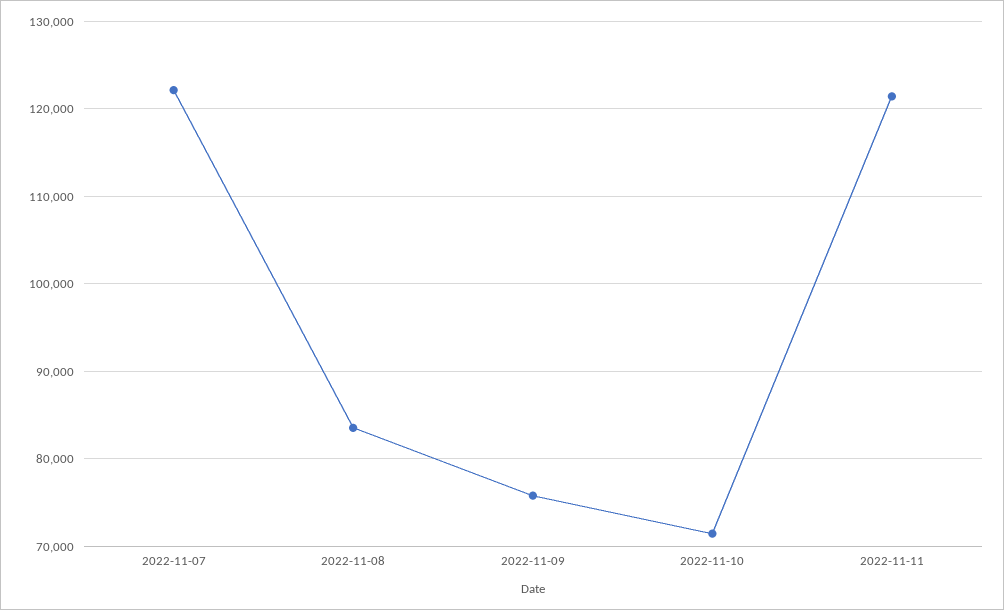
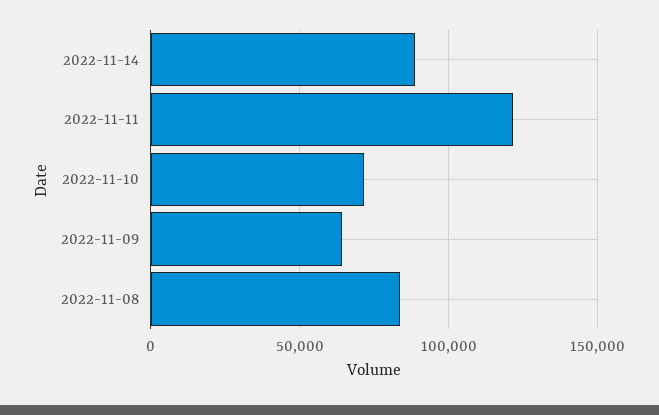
2022-11-07: 122000 -> none
2022-11-09: 76000 -> 65000
2022-11-14: none -> 90000

